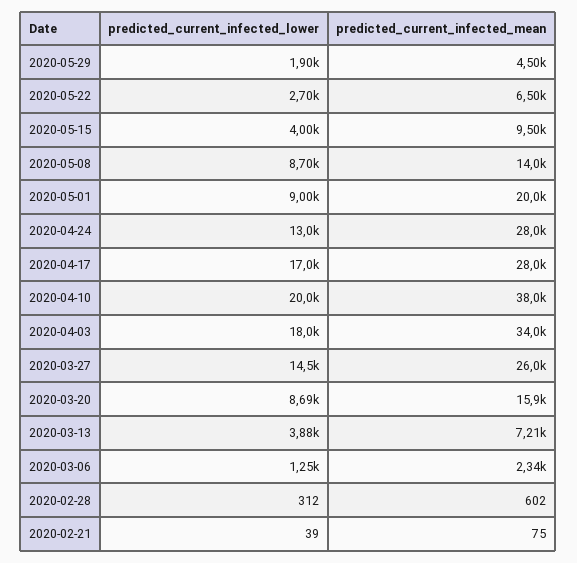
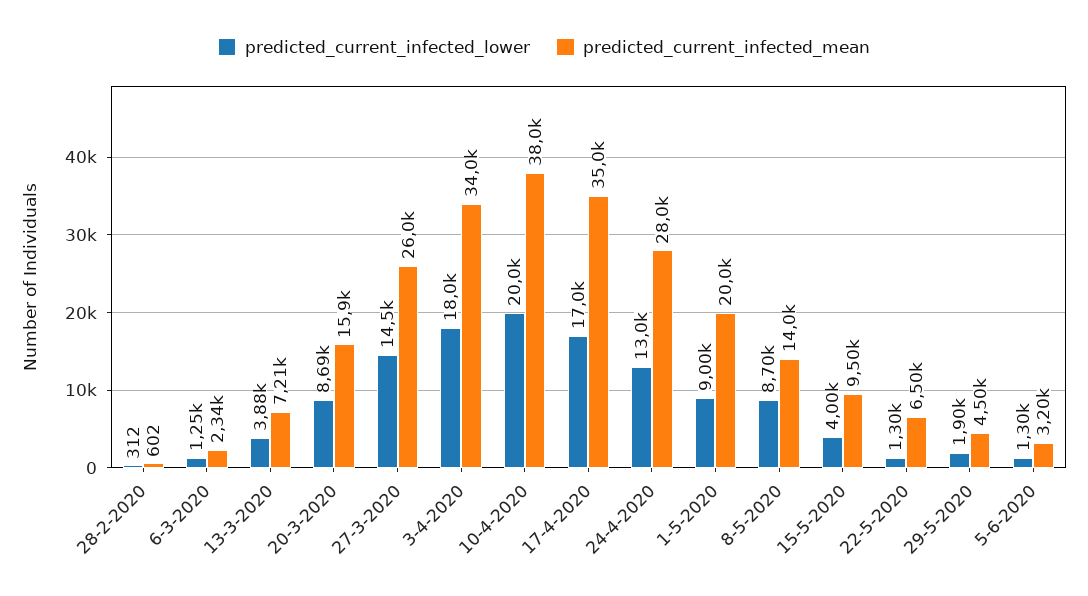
predicted_current_infected_lower, 2020-05-22: 2700 -> 1300
predicted_current_infected_mean, 2020-04-17: 28000 -> 35000
predicted_current_infected_lower, 2020-02-21: 39 -> none
predicted_current_infected_mean, 2020-02-21: 75 -> none
predicted_current_infected_lower, 5-6-2020: none -> 1300
predicted_current_infected_mean, 5-6-2020: none -> 3200

